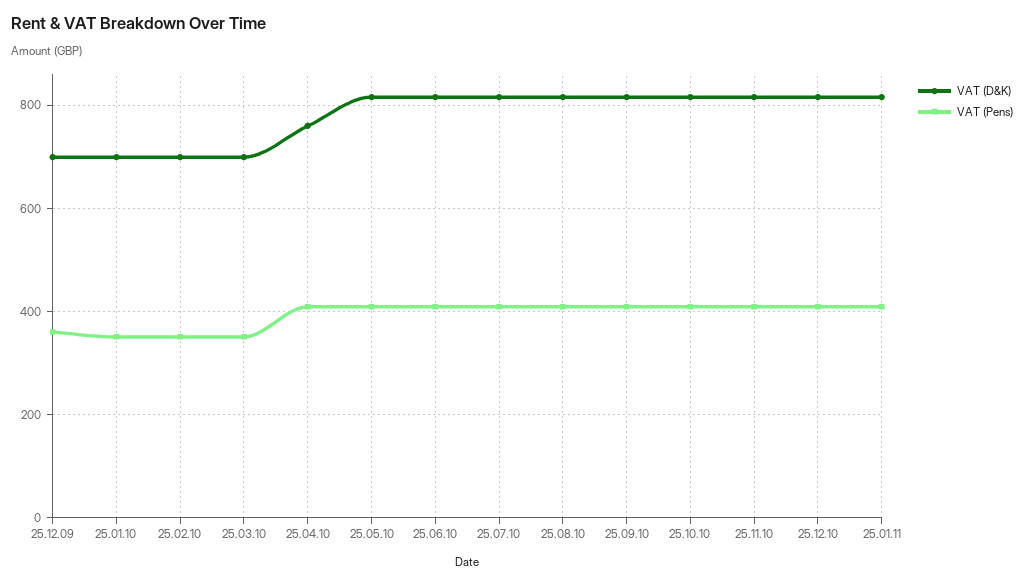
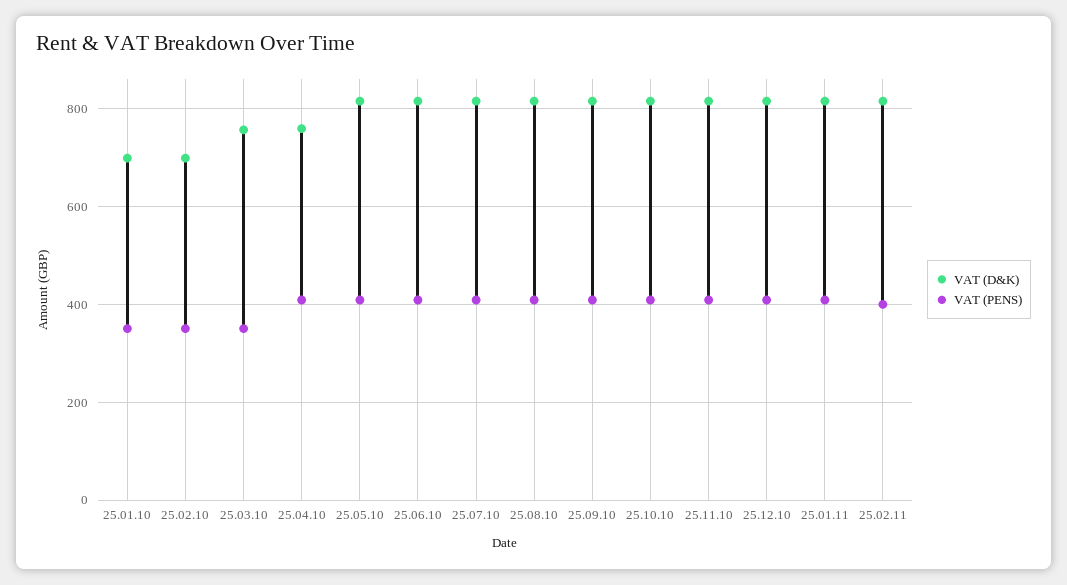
VAT (D&K), 25.12.09: 700 -> none
VAT (Pens), 25.12.09: 360 -> none
VAT (D&K), 25.03.10: 700 -> 760
VAT (D&K), 25.02.11: none -> 820
VAT (Pens), 25.02.11: none -> 400

